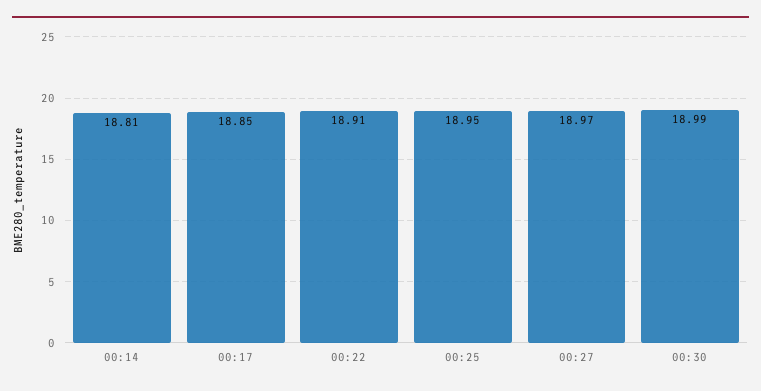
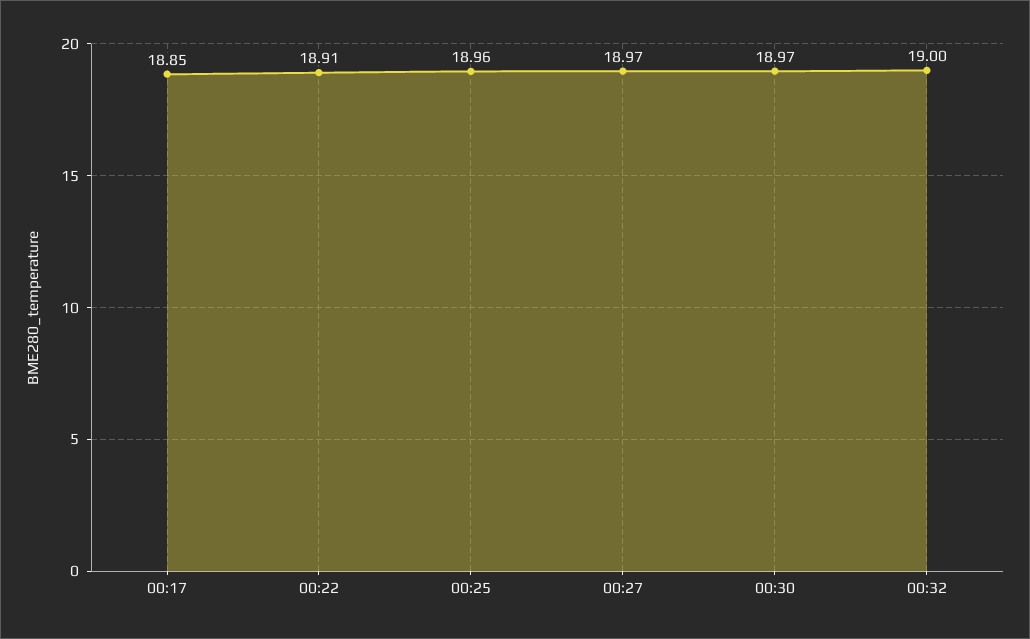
00:14: 18.81 -> none
00:25: 18.95 -> 18.96
00:30: 18.99 -> 18.97
00:32: none -> 19

